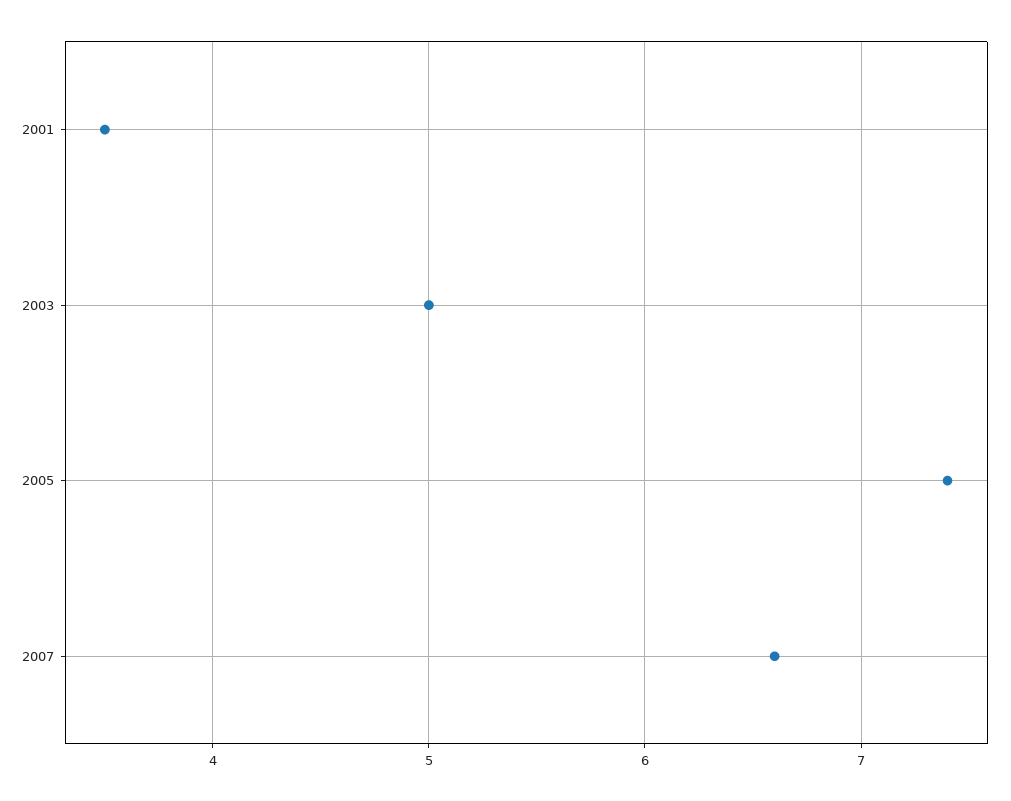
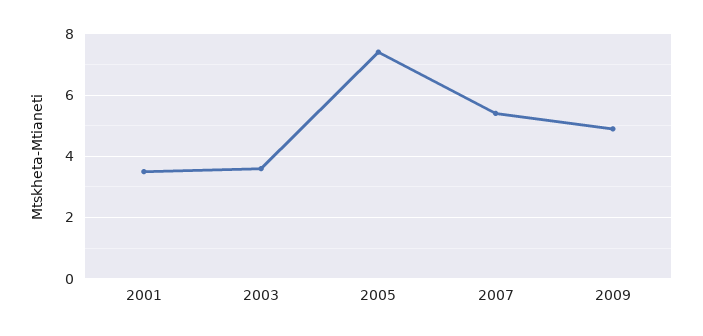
2003: 5 -> 3.5
2007: 6.6 -> 5.5
2009: none -> 5

